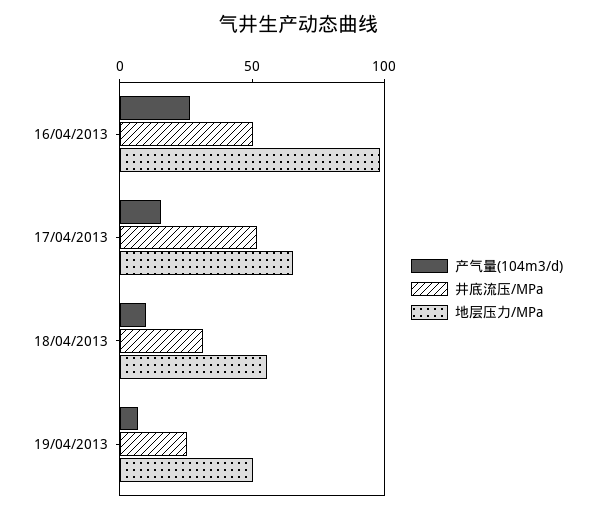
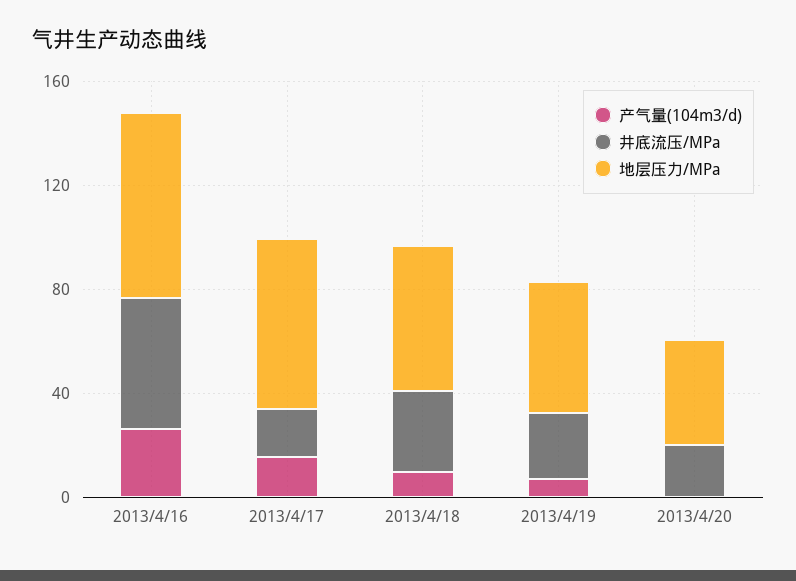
地层压力/MPa, 16/04/2013: 100 -> 70
井底流压/MPa, 17/04/2013: 50 -> 20
产气量(104m3/d), 2013/4/20: none -> 0
井底流压/MPa, 2013/4/20: none -> 20
地层压力/MPa, 2013/4/20: none -> 40

